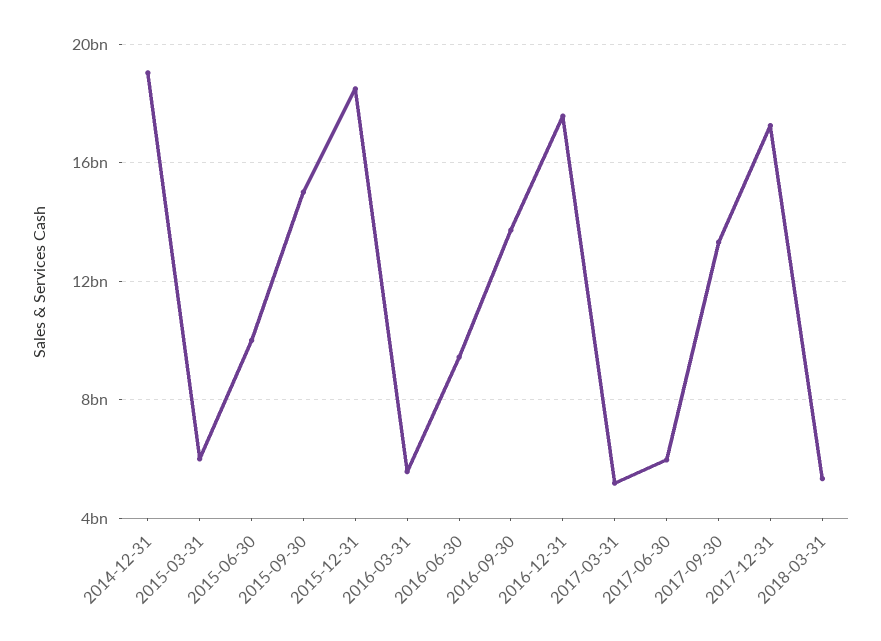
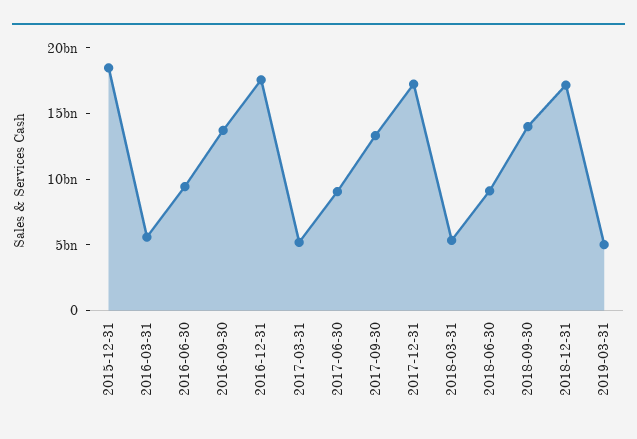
2014-12-31: 19000000000 -> none
2015-03-31: 6000000000 -> none
2015-06-30: 10000000000 -> none
2015-09-30: 15000000000 -> none
2017-06-30: 6000000000 -> 9000000000
2018-06-30: none -> 9000000000
2018-09-30: none -> 14000000000
2018-12-31: none -> 17000000000
2019-03-31: none -> 5000000000

